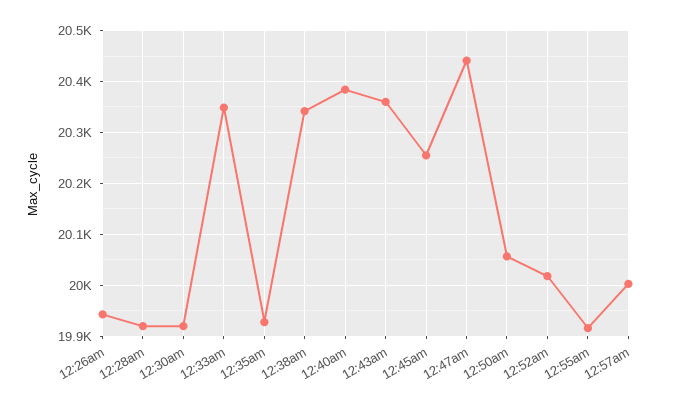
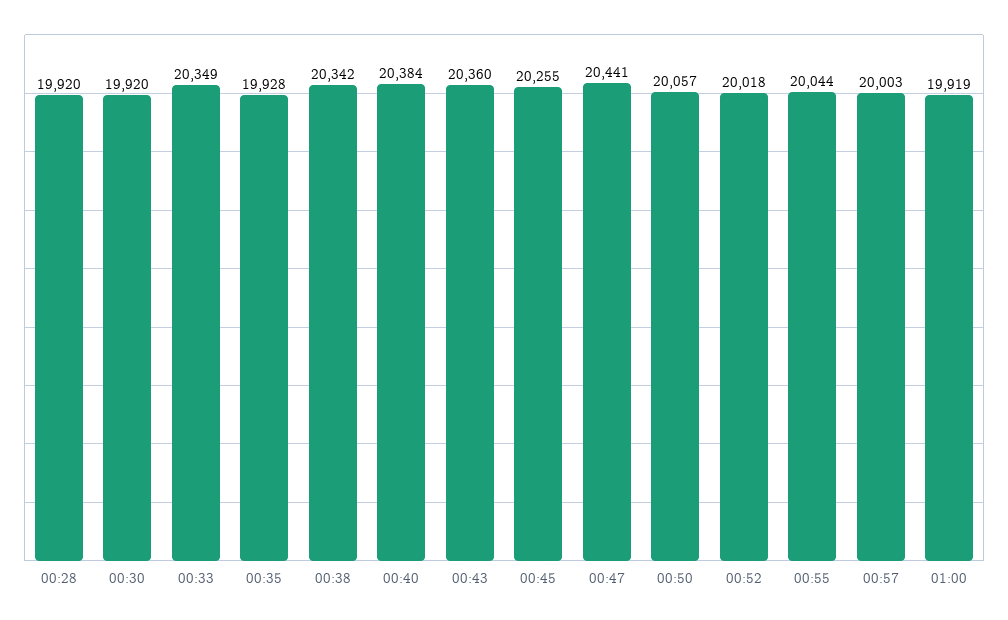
12:26am: 19940 -> none
12:55am: 19920 -> 20044
01:00: none -> 19919

